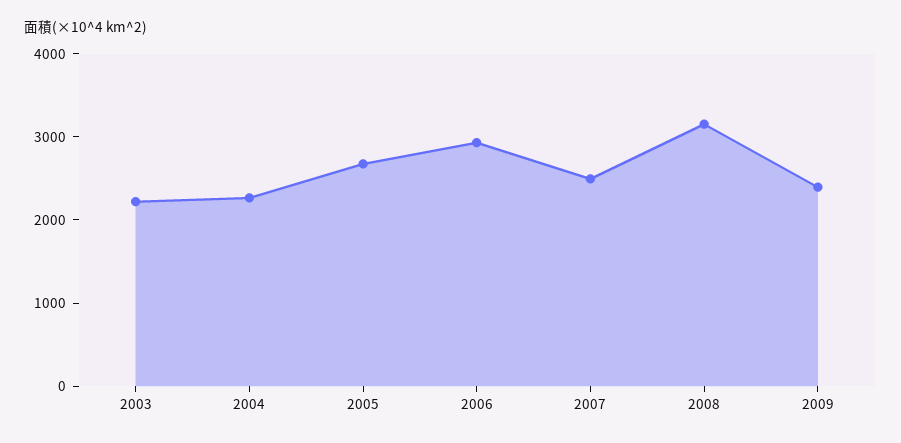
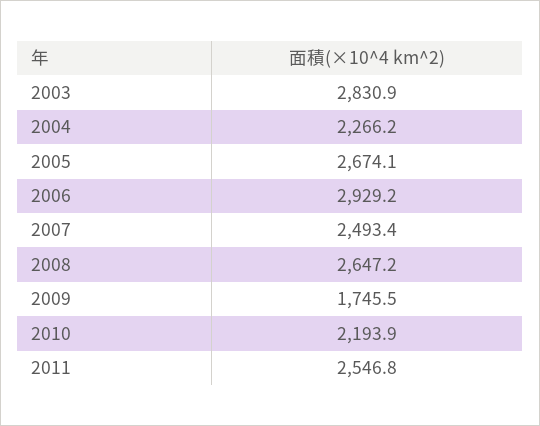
2003: 2200 -> 2830.9
2008: 3200 -> 2647.2
2009: 2400 -> 1745.5
2010: none -> 2193.9
2011: none -> 2546.8

